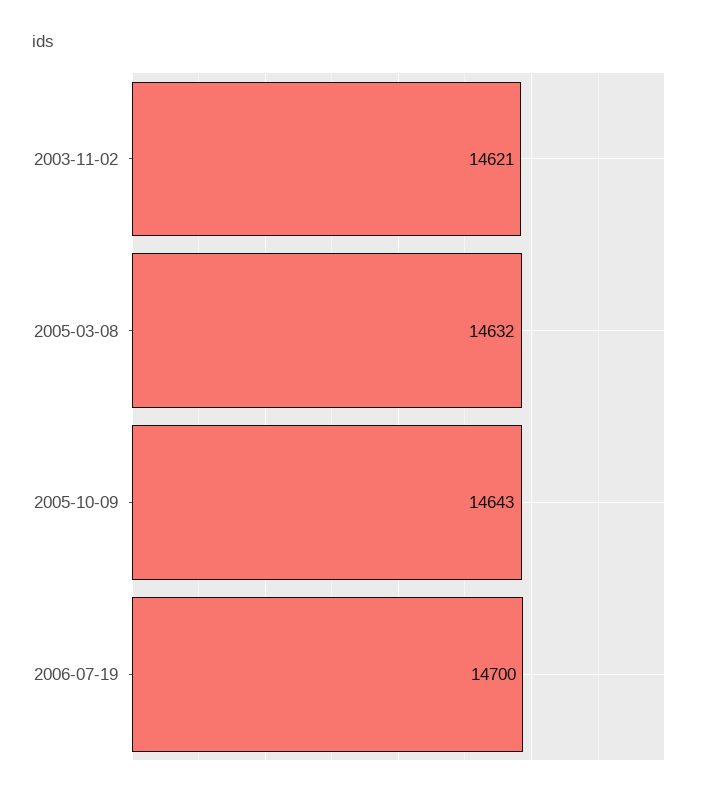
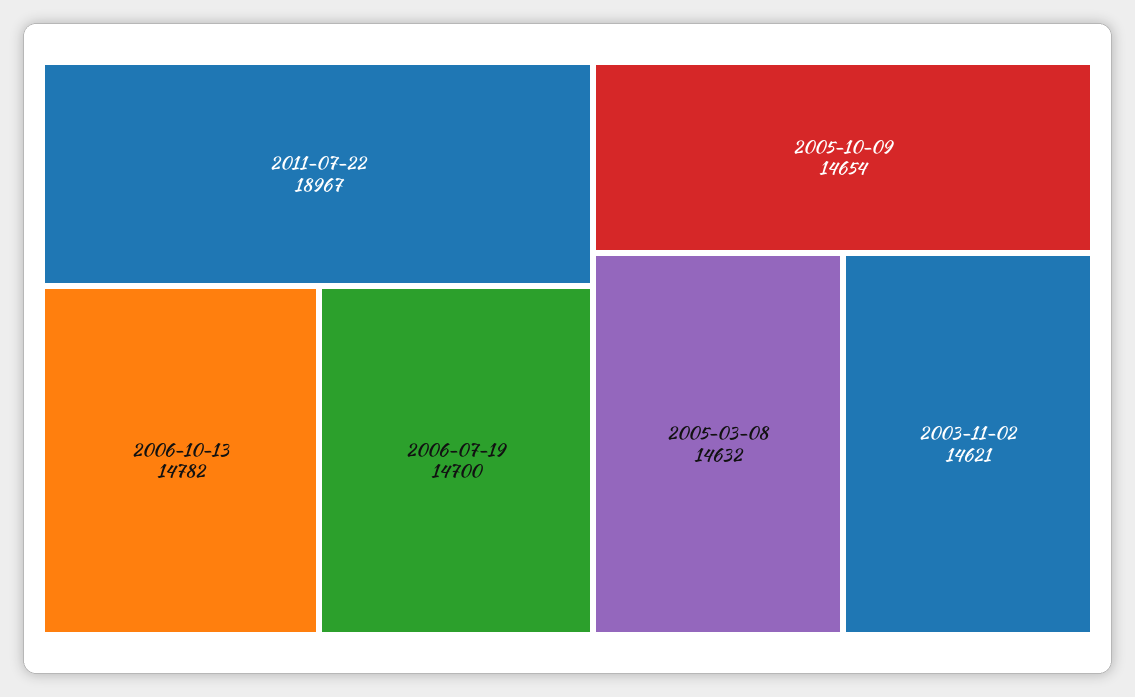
2005-10-09: 14643 -> 14654
2011-07-22: none -> 18967
2006-10-13: none -> 14782

